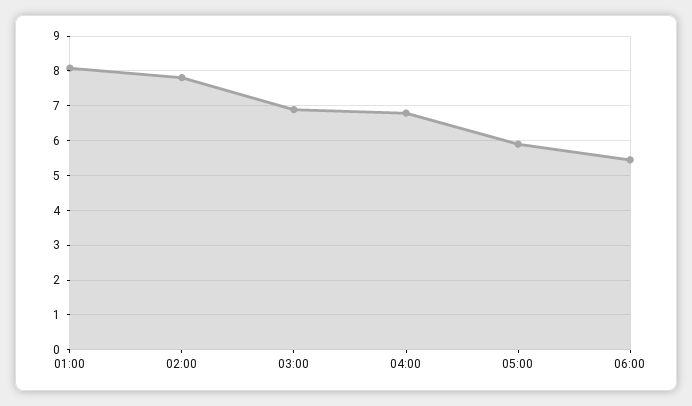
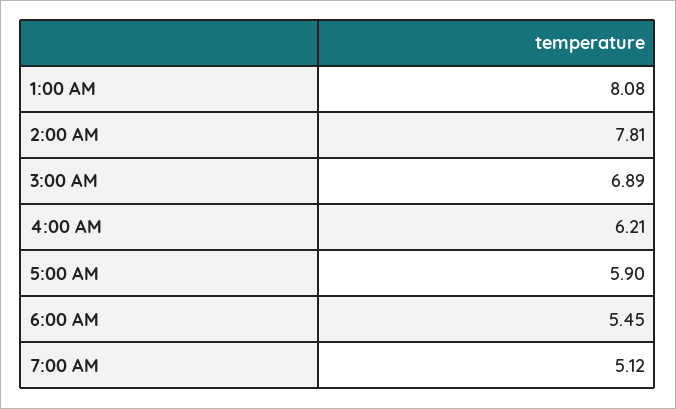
04:00: 6.8 -> 6.21
7:00 AM: none -> 5.12

